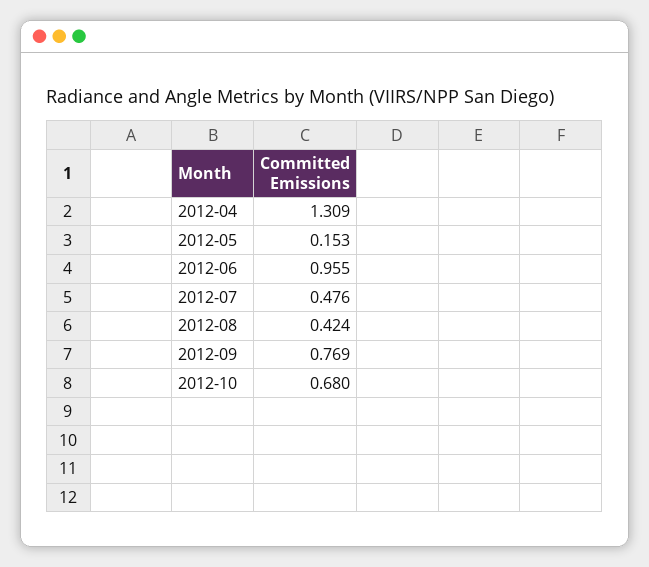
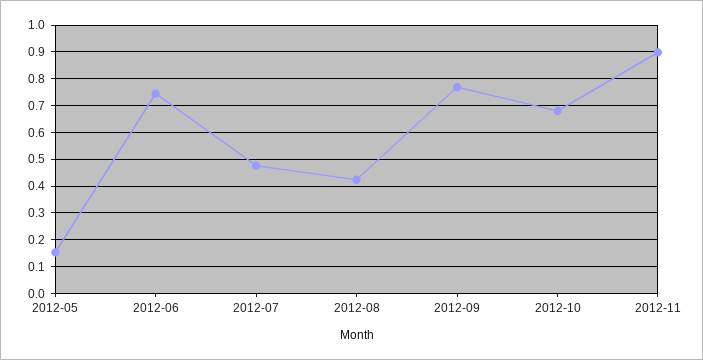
2012-04: 1.309 -> none
2012-06: 0.955 -> 0.75
2012-11: none -> 0.9

